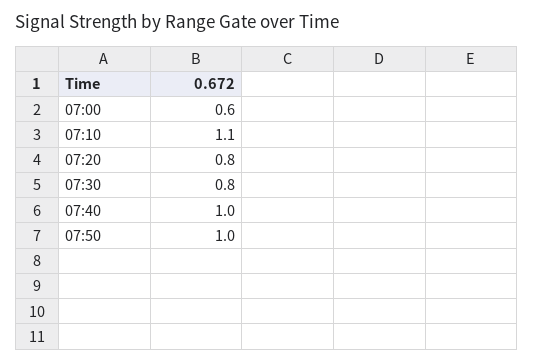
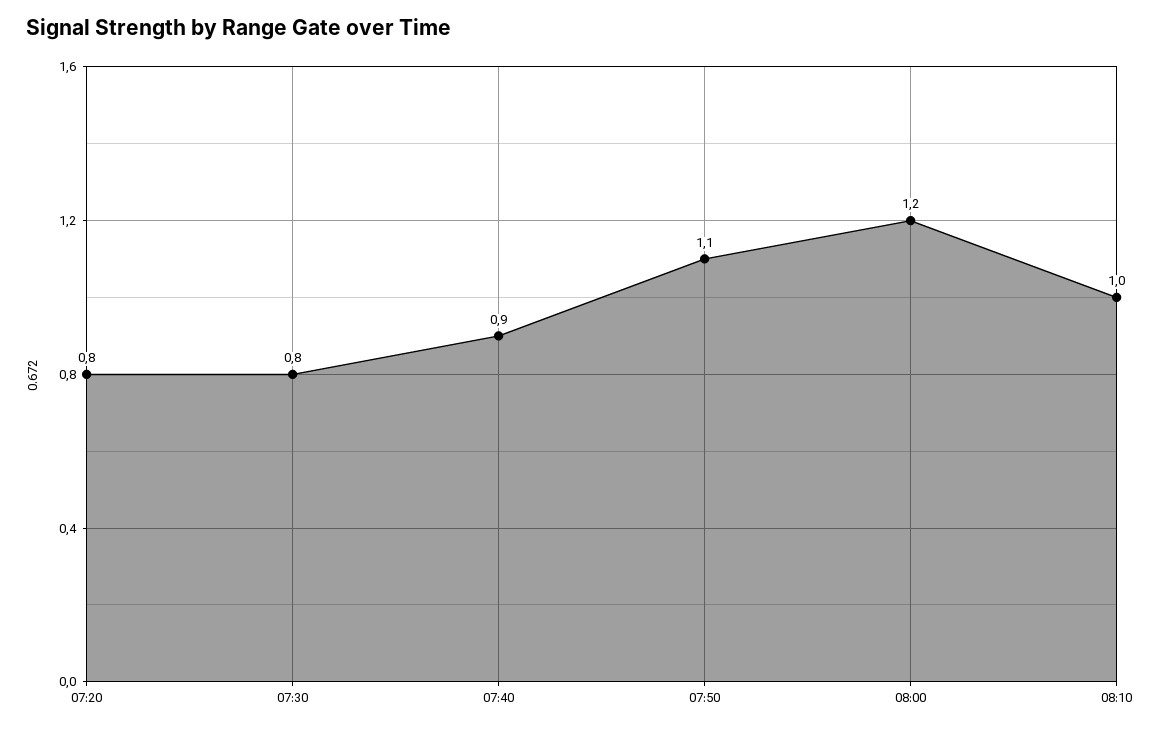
07:00: 0.6 -> none
07:10: 1.1 -> none
07:40: 1 -> 0.9
07:50: 1 -> 1.1
08:00: none -> 1.2
08:10: none -> 1

